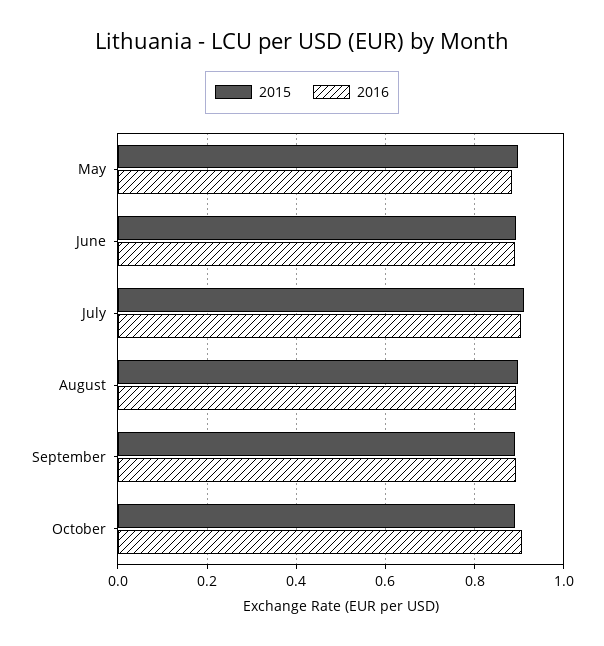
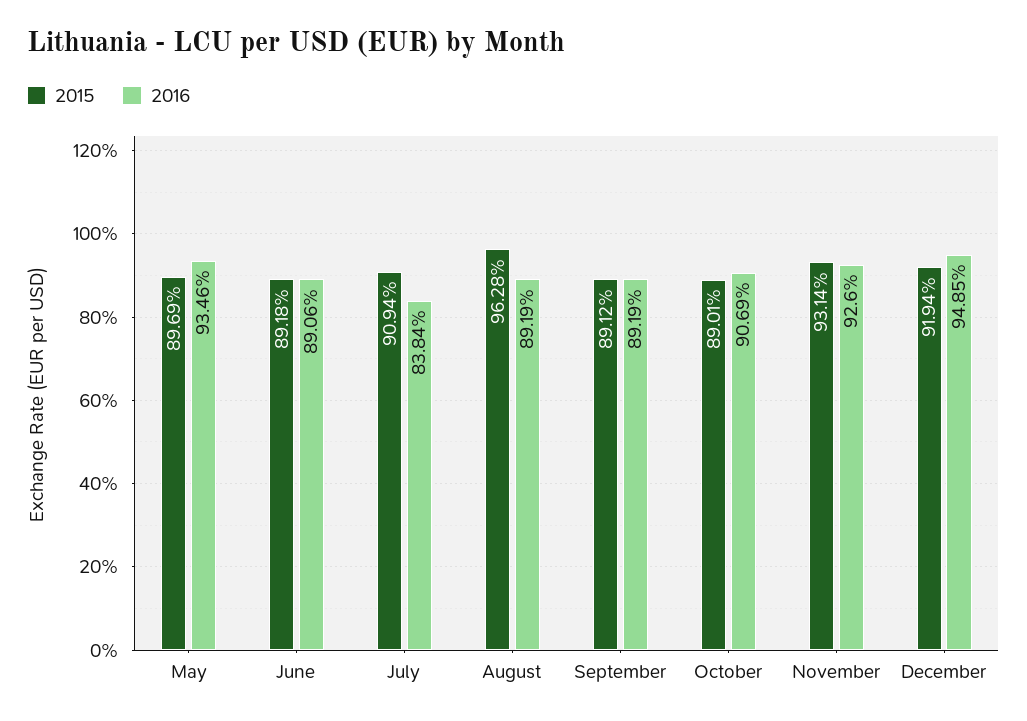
2016, May: 0.88 -> 0.9346
2016, July: 0.9 -> 0.8384
2015, August: 0.9 -> 0.9628
2015, November: none -> 0.9314
2016, November: none -> 0.926
2015, December: none -> 0.9194
2016, December: none -> 0.9485

